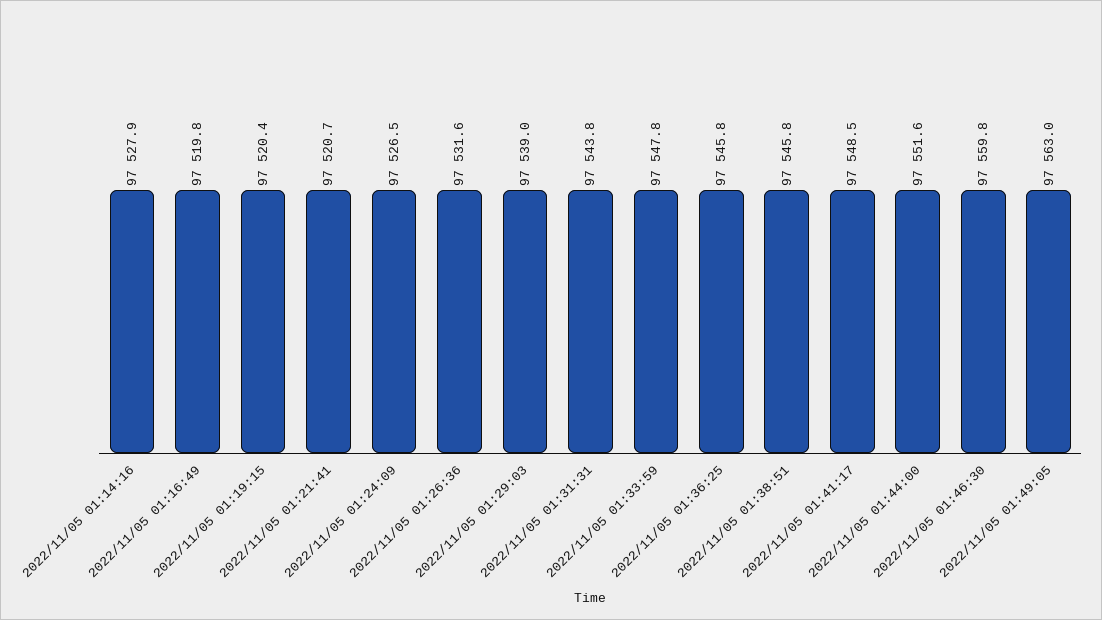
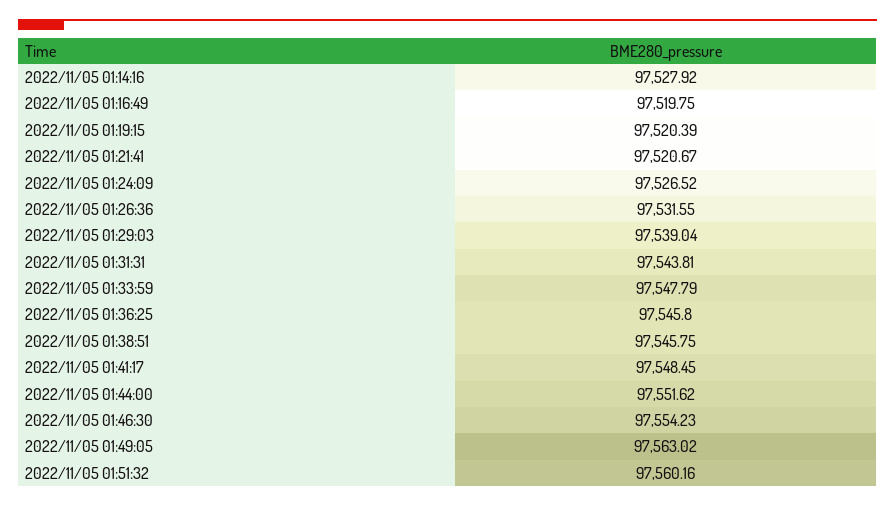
2022/11/05 01:46:30: 97559.8 -> 97554.23
2022/11/05 01:51:32: none -> 97560.16

